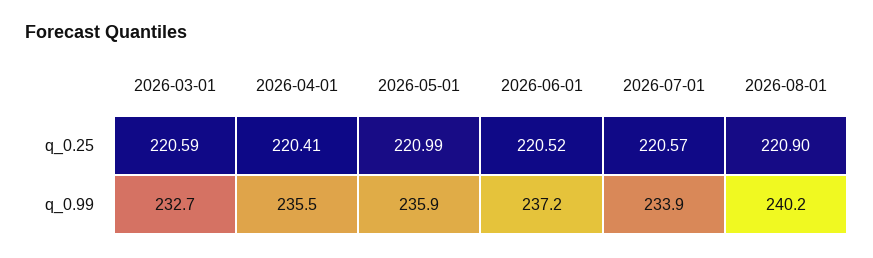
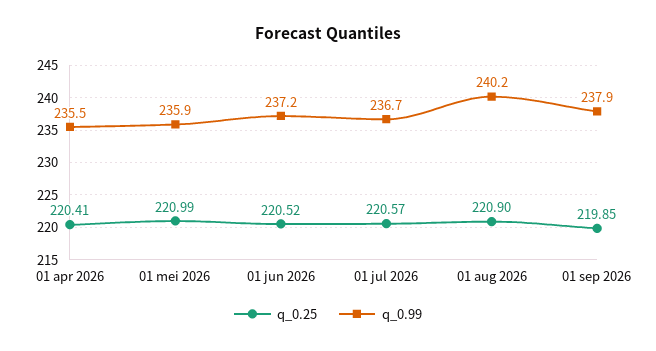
q_0.25, 2026-03-01: 220.59 -> none
q_0.99, 2026-03-01: 232.7 -> none
q_0.99, 2026-07-01: 233.9 -> 236.7
q_0.25, 01 sep 2026: none -> 219.85
q_0.99, 01 sep 2026: none -> 237.9

